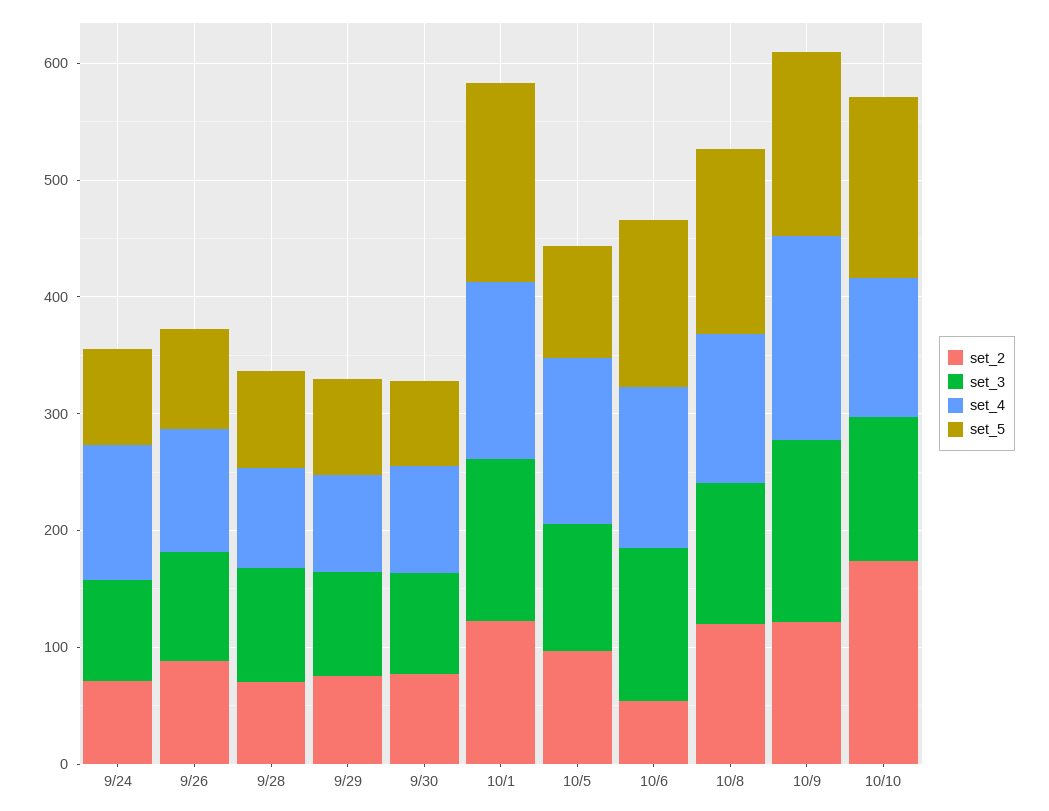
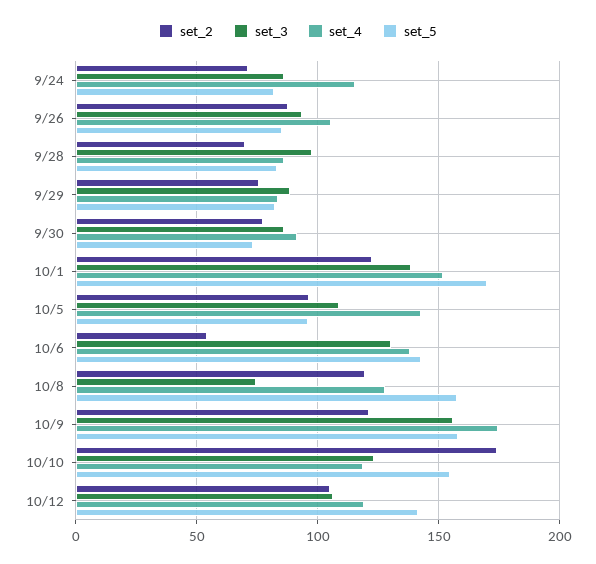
set_3, 10/8: 120 -> 75
set_2, 10/12: none -> 105
set_3, 10/12: none -> 105
set_4, 10/12: none -> 120
set_5, 10/12: none -> 140

